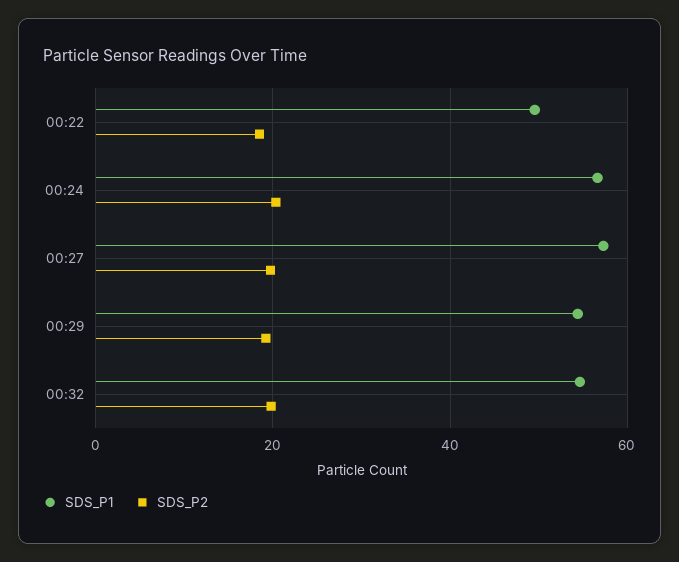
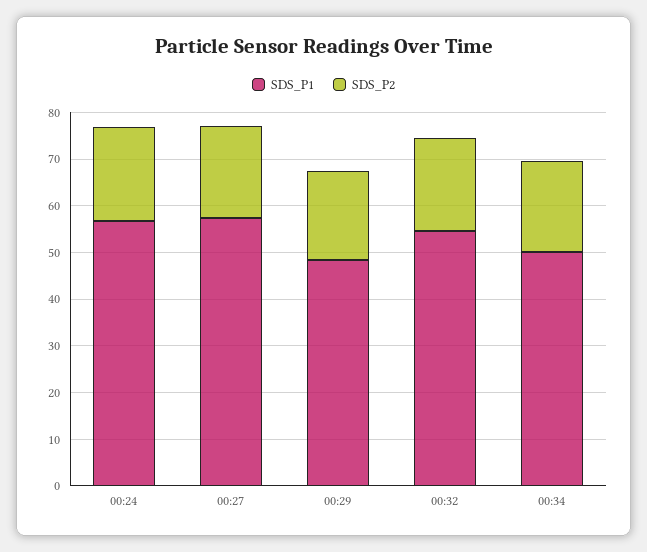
SDS_P1, 00:22: 50 -> none
SDS_P2, 00:22: 18 -> none
SDS_P1, 00:29: 54 -> 48
SDS_P1, 00:34: none -> 50
SDS_P2, 00:34: none -> 20

